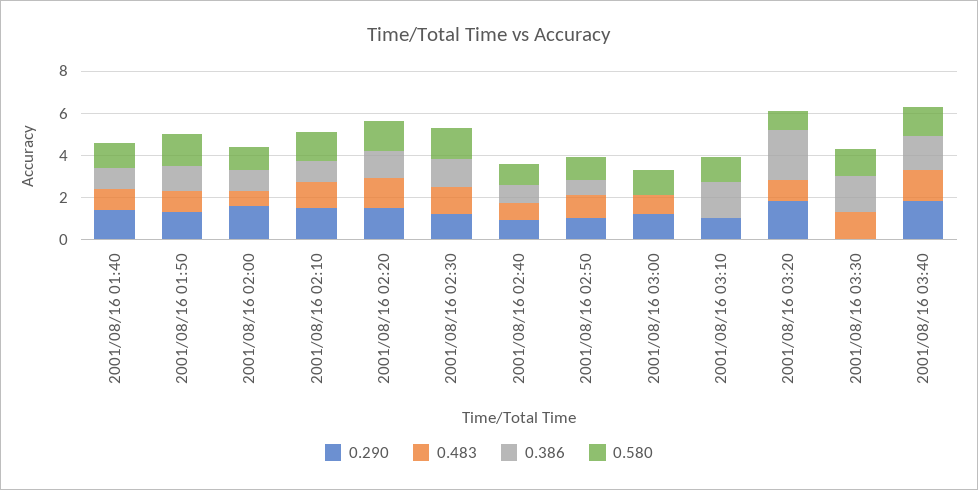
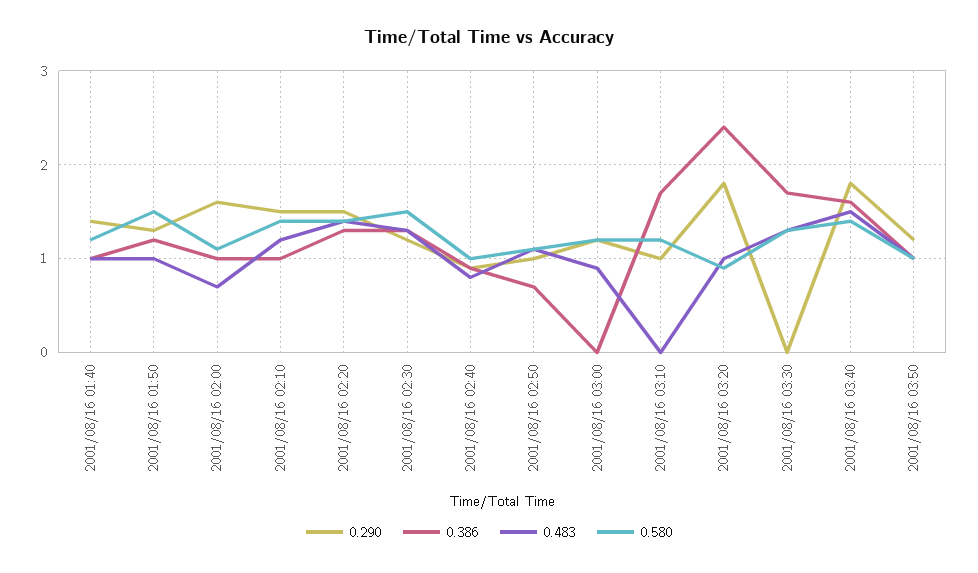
0.290, 2001/08/16 03:50: none -> 1.2
0.386, 2001/08/16 03:50: none -> 1
0.483, 2001/08/16 03:50: none -> 1
0.580, 2001/08/16 03:50: none -> 1

